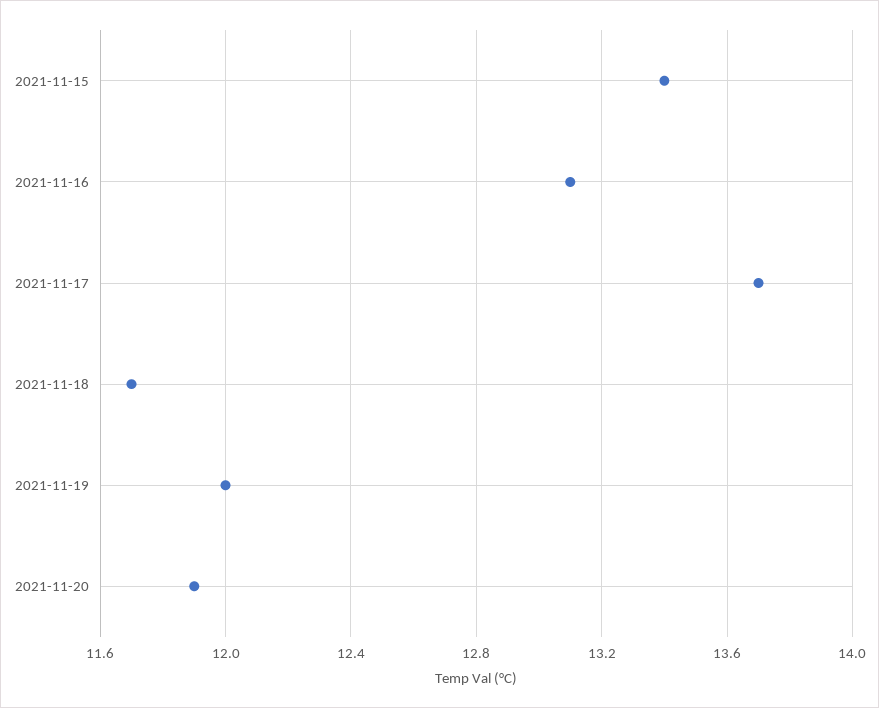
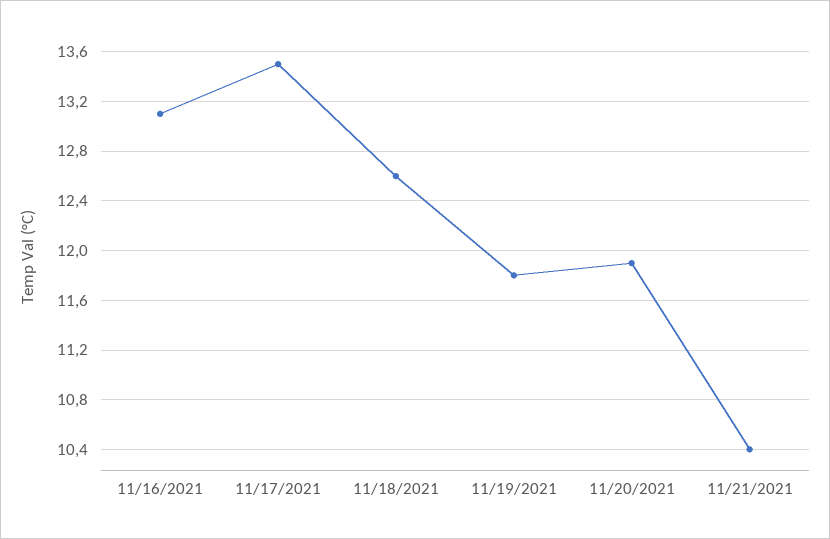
2021-11-15: 13.4 -> none
2021-11-17: 13.7 -> 13.5
2021-11-18: 11.7 -> 12.6
2021-11-19: 12 -> 11.8
11/21/2021: none -> 10.4

